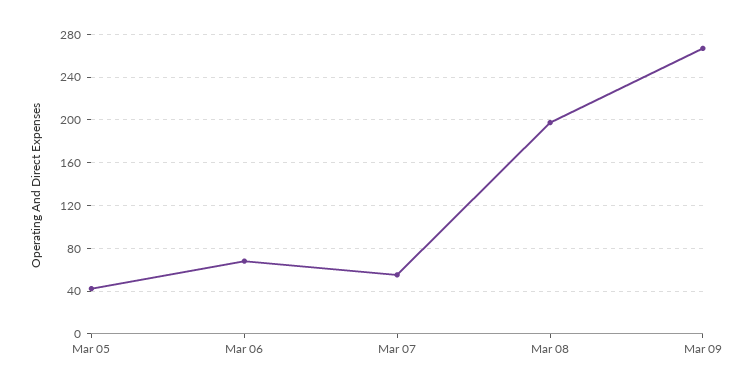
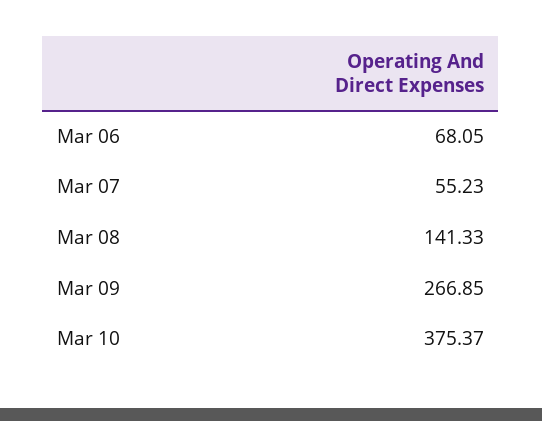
Mar 05: 40 -> none
Mar 08: 200 -> 141.33
Mar 10: none -> 375.37

